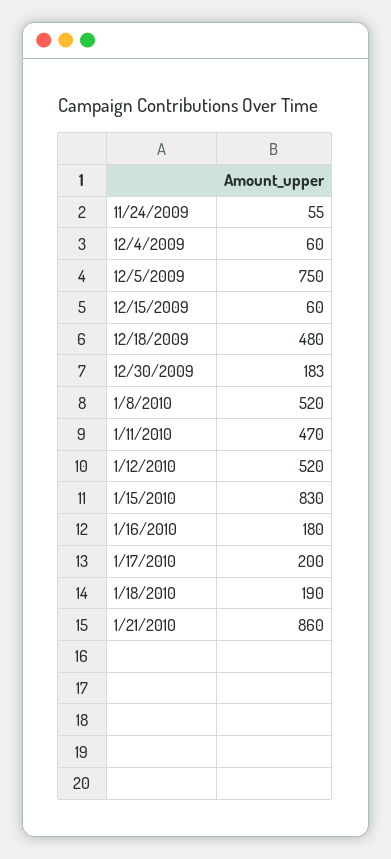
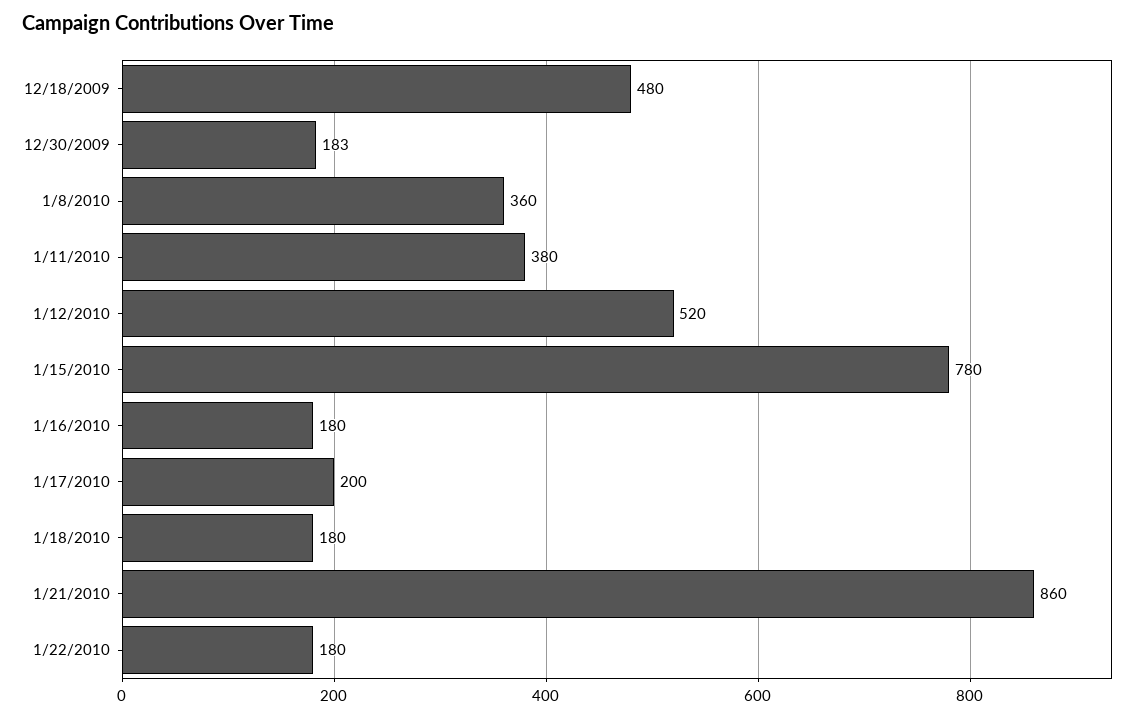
11/24/2009: 55 -> none
12/4/2009: 60 -> none
12/5/2009: 750 -> none
12/15/2009: 60 -> none
1/8/2010: 520 -> 360
1/11/2010: 470 -> 380
1/15/2010: 830 -> 780
1/18/2010: 190 -> 180
1/22/2010: none -> 180

